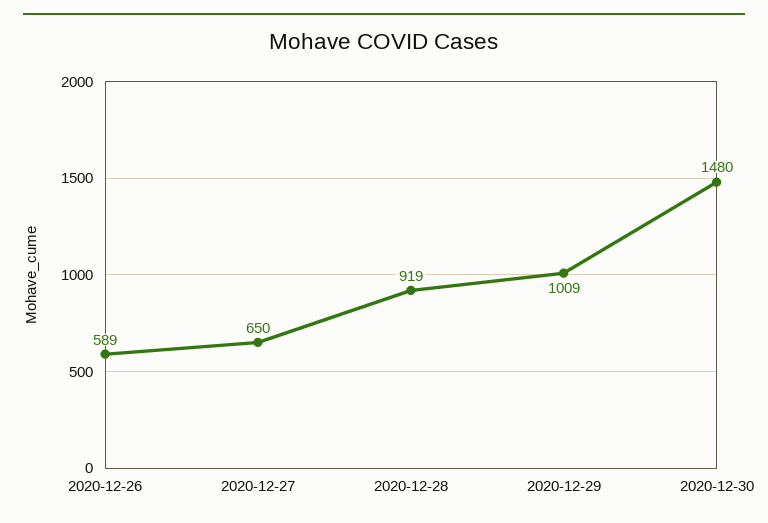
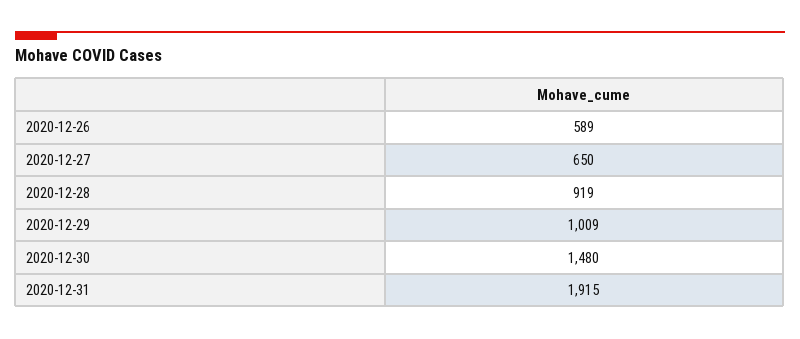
2020-12-31: none -> 1915

